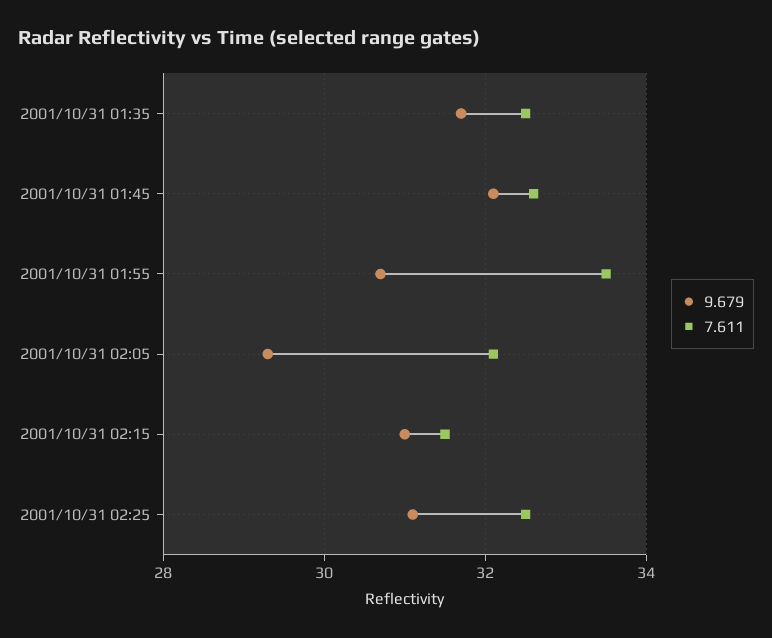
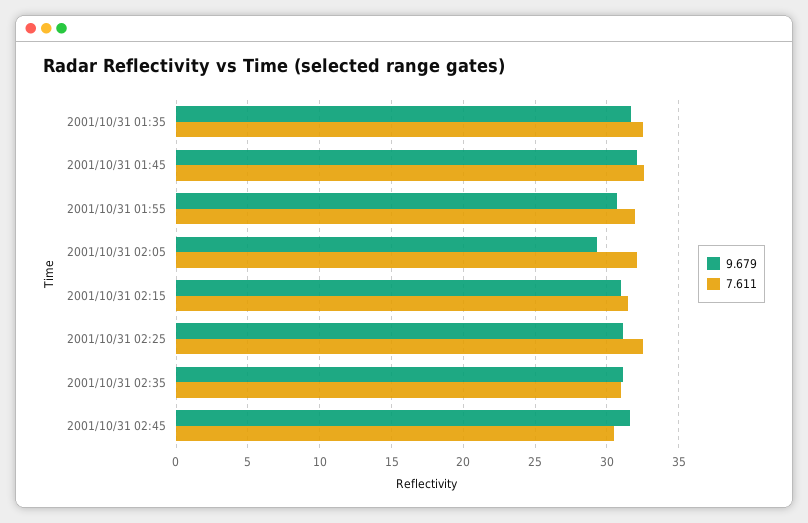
7.611, 2001/10/31 01:55: 33.5 -> 32
9.679, 2001/10/31 02:35: none -> 31
7.611, 2001/10/31 02:35: none -> 31
9.679, 2001/10/31 02:45: none -> 31.5
7.611, 2001/10/31 02:45: none -> 30.5

